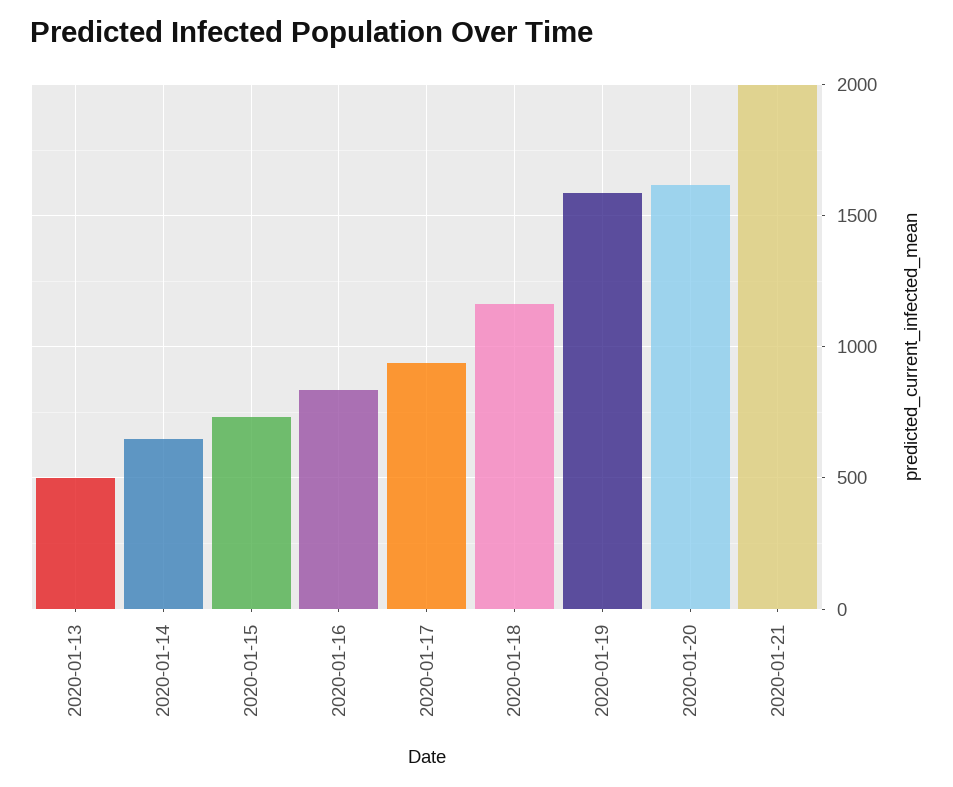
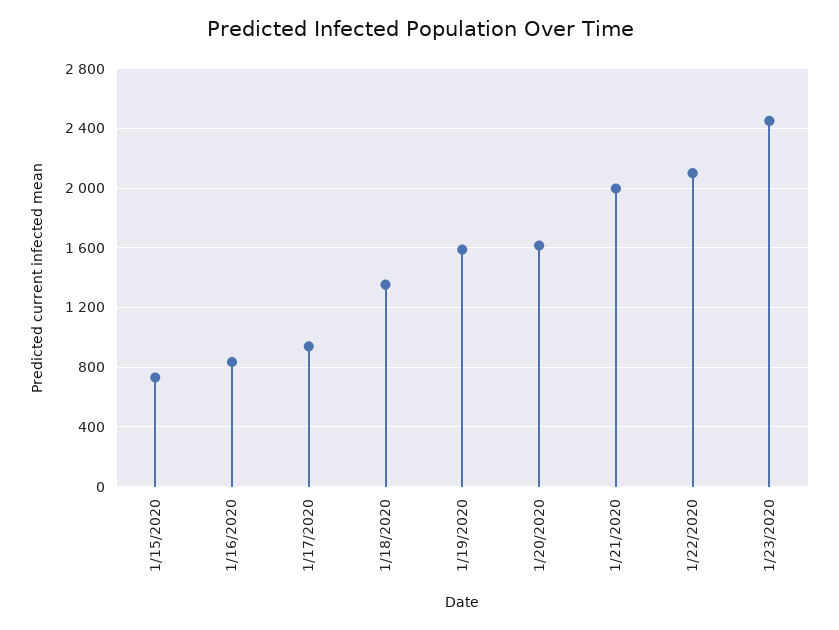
2020-01-13: 500 -> none
2020-01-14: 650 -> none
2020-01-18: 1150 -> 1350
1/22/2020: none -> 2100
1/23/2020: none -> 2450

